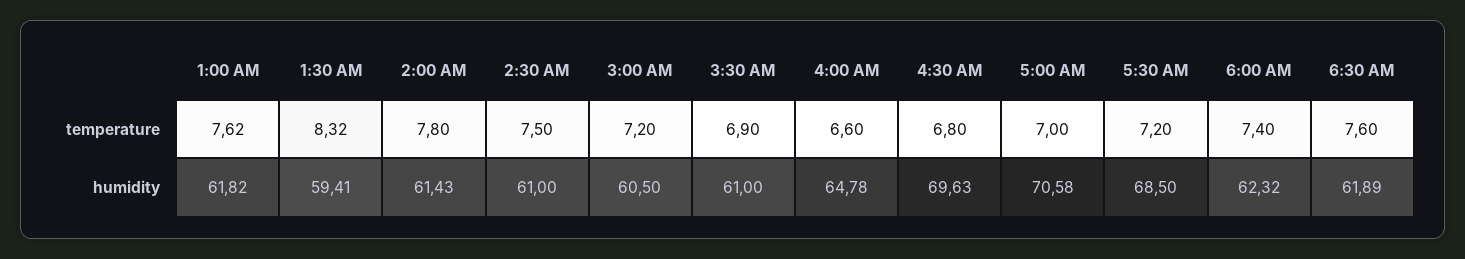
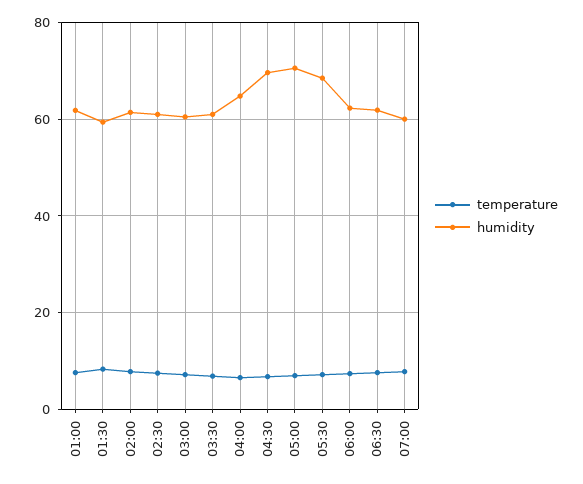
temperature, 07:00: none -> 8
humidity, 07:00: none -> 60

